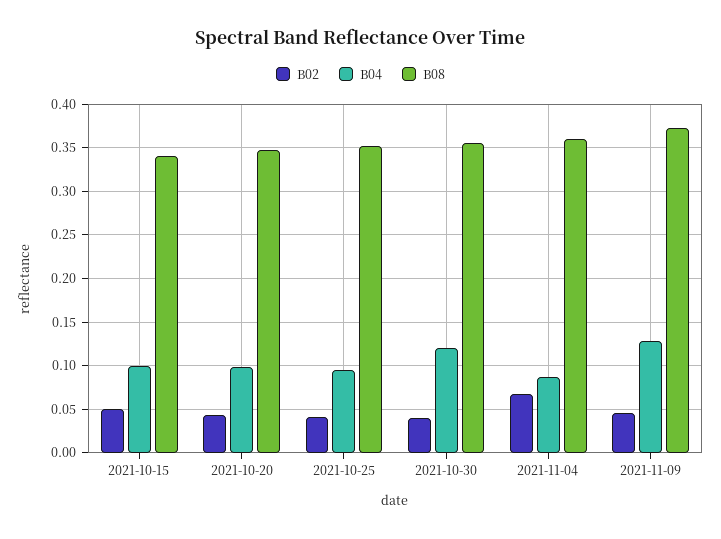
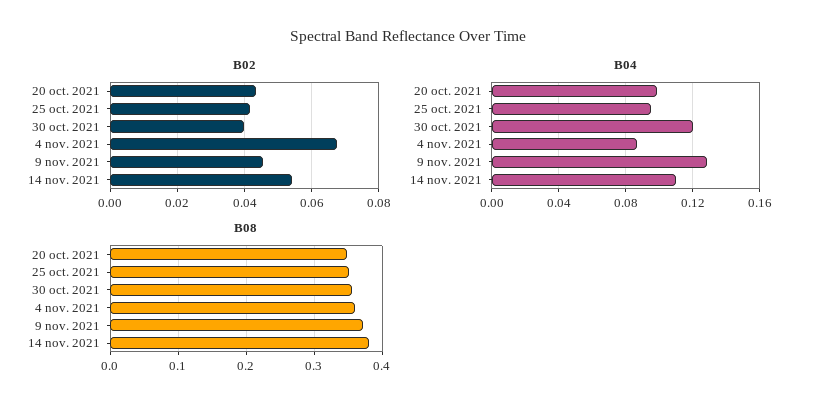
B02, 2021-10-15: 0.05 -> none
B04, 2021-10-15: 0.1 -> none
B08, 2021-10-15: 0.34 -> none
B02, 14 nov. 2021: none -> 0.054
B04, 14 nov. 2021: none -> 0.11
B08, 14 nov. 2021: none -> 0.38

